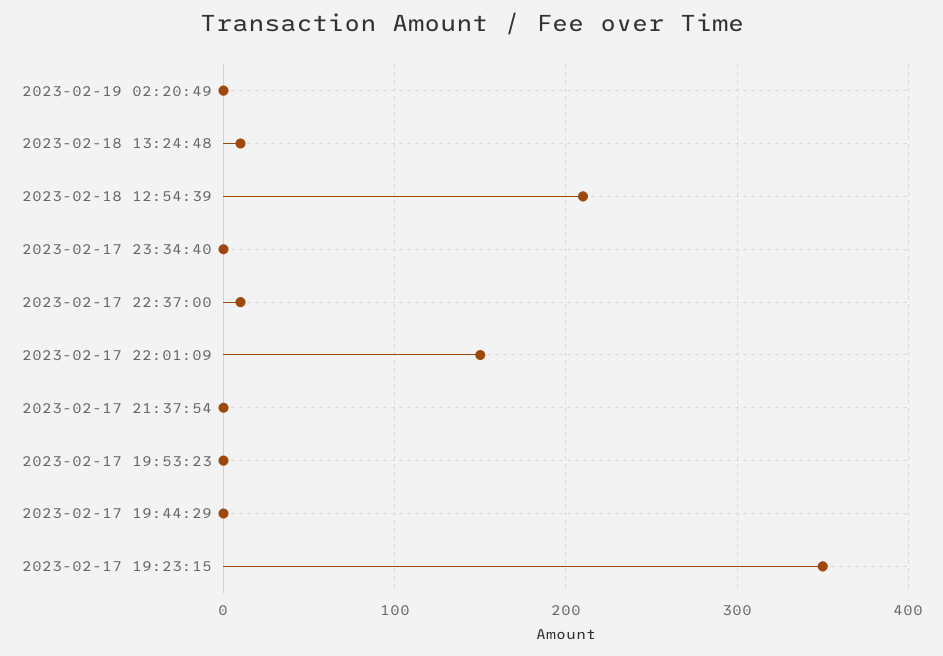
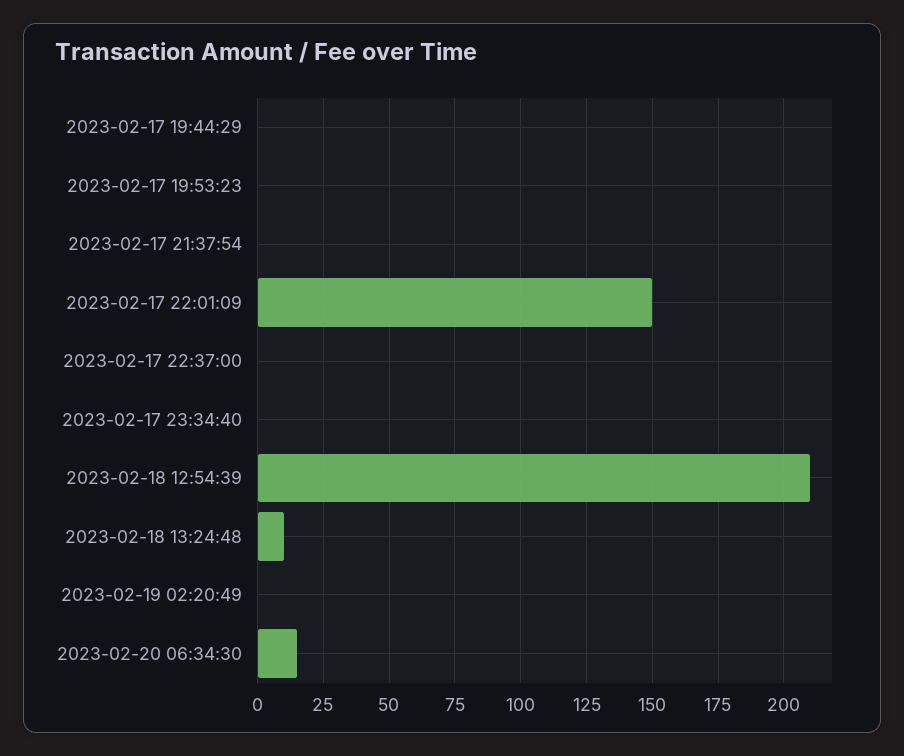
2023-02-17 22:37:00: 10 -> 0
2023-02-17 19:23:15: 350 -> none
2023-02-20 06:34:30: none -> 15

